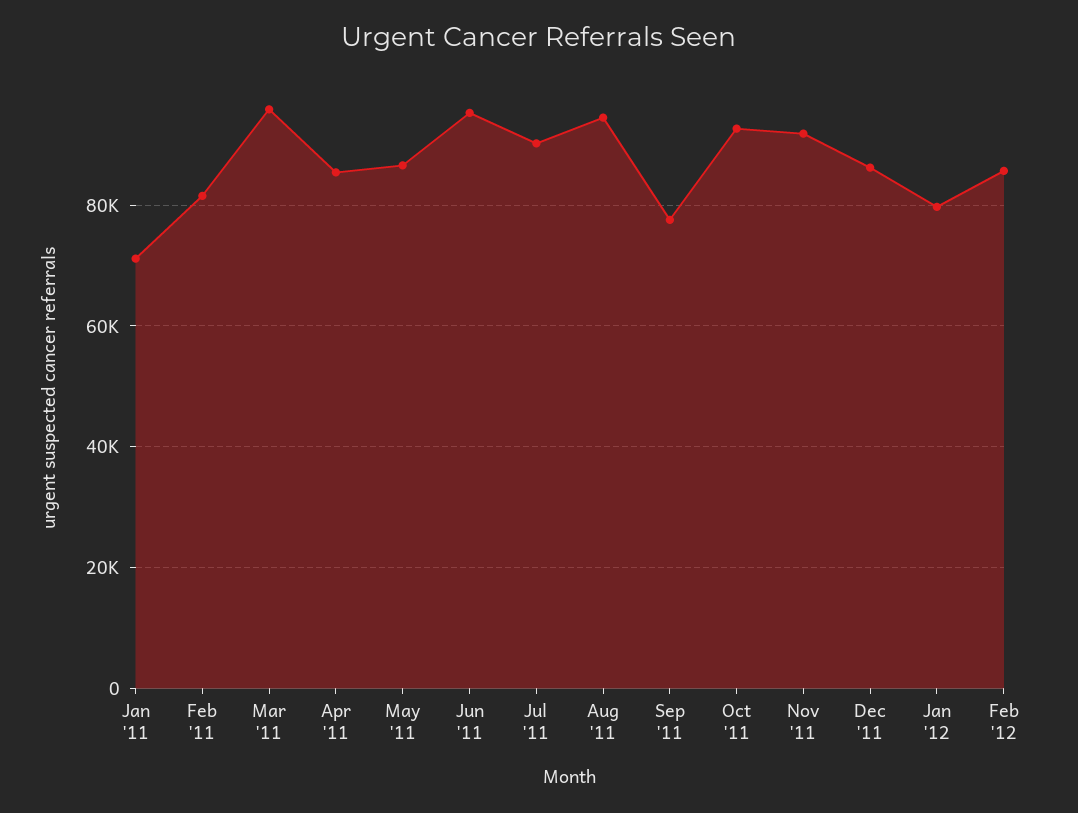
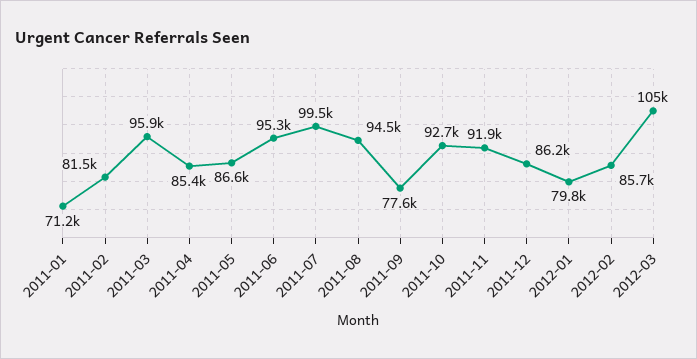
Jul '11: 90000 -> 99500
2012-03: none -> 105000

